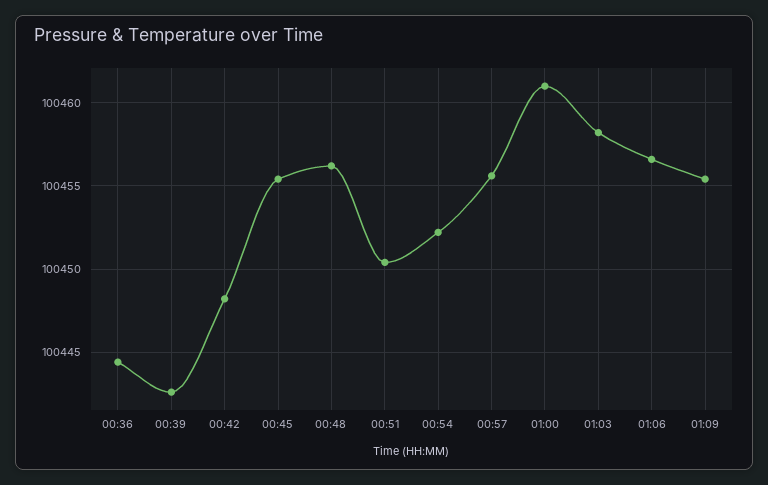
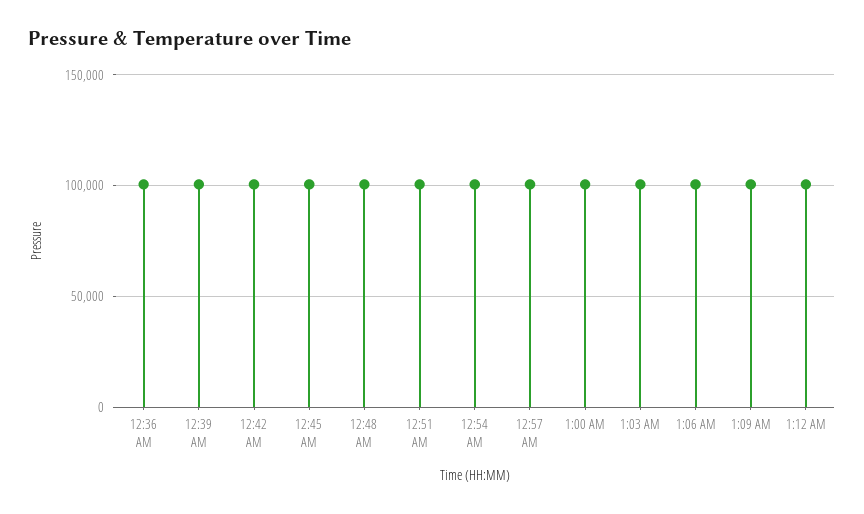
1:12 AM: none -> 100000

